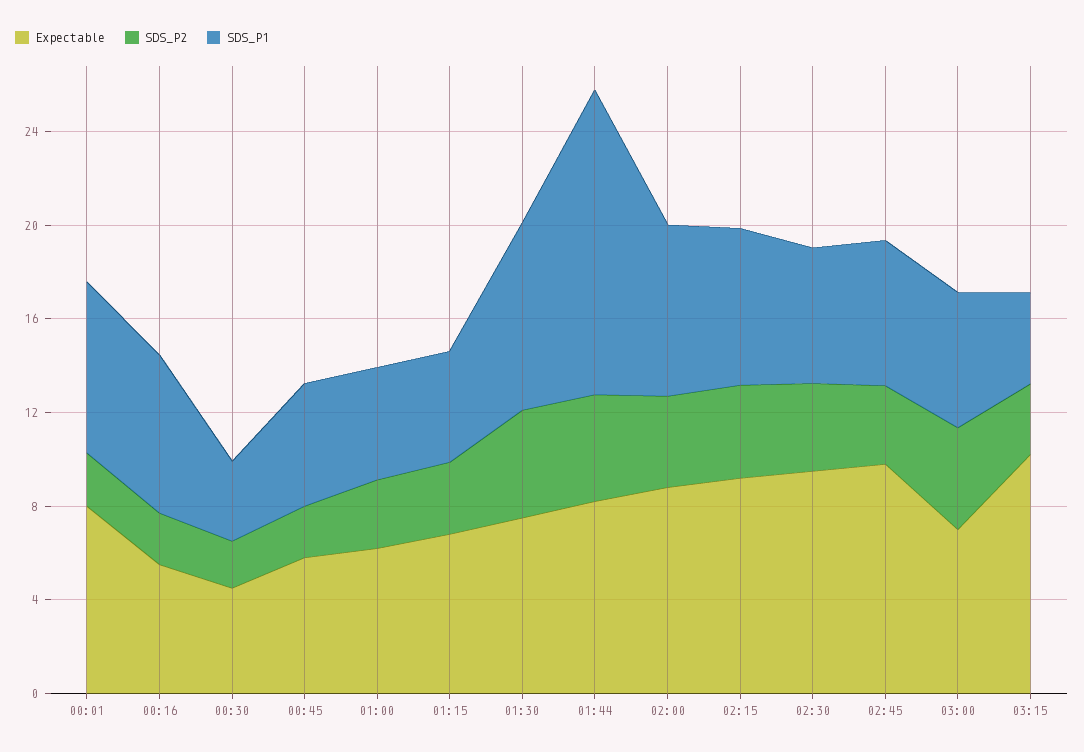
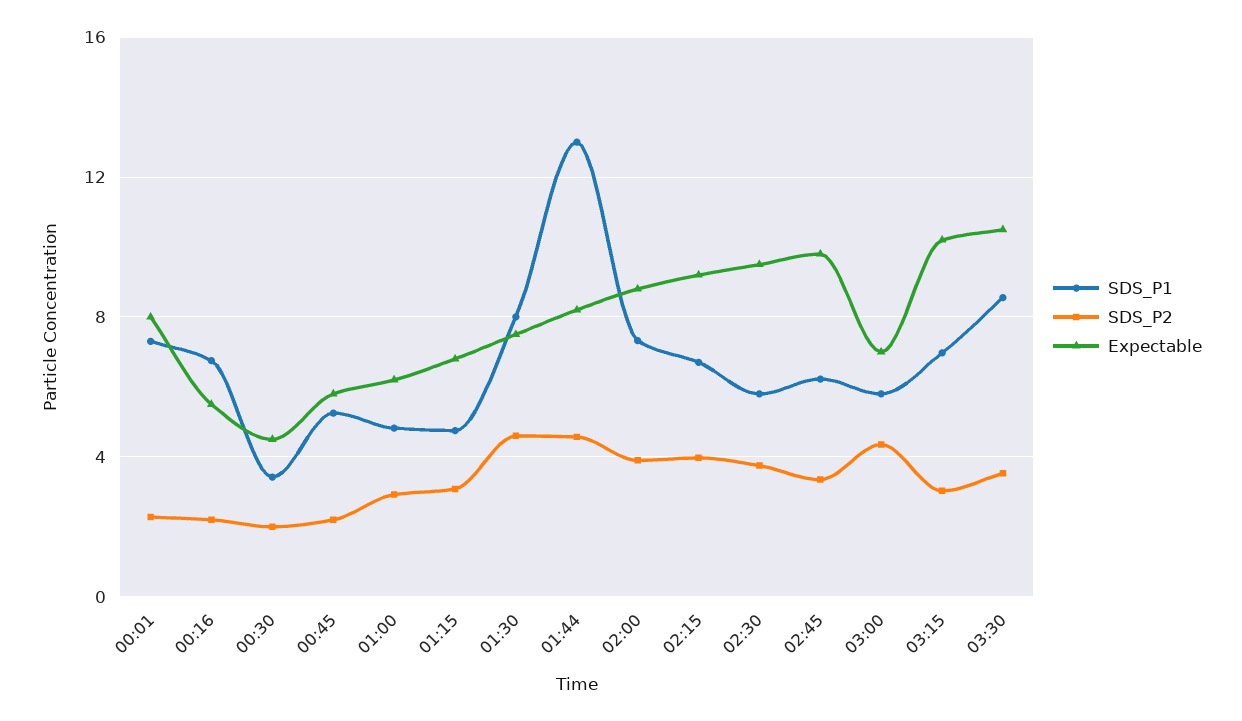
SDS_P1, 03:15: 4 -> 7
SDS_P1, 03:30: none -> 8.5
SDS_P2, 03:30: none -> 3.5
Expectable, 03:30: none -> 10.5

